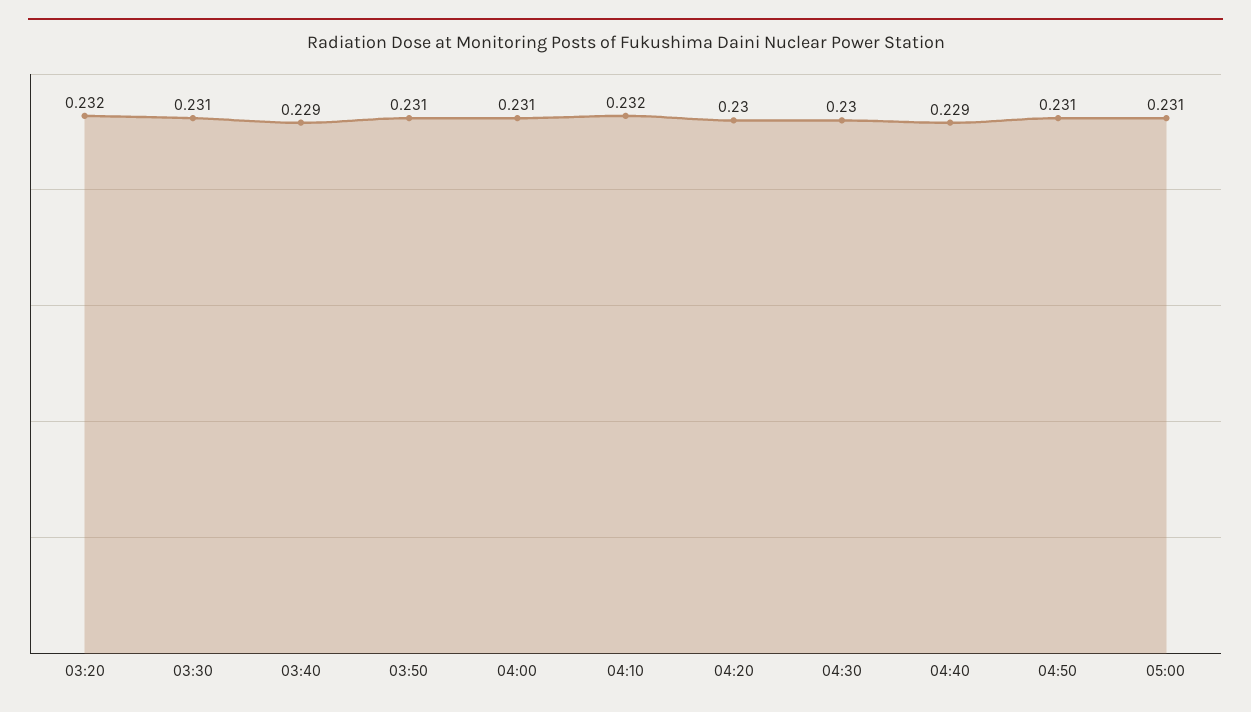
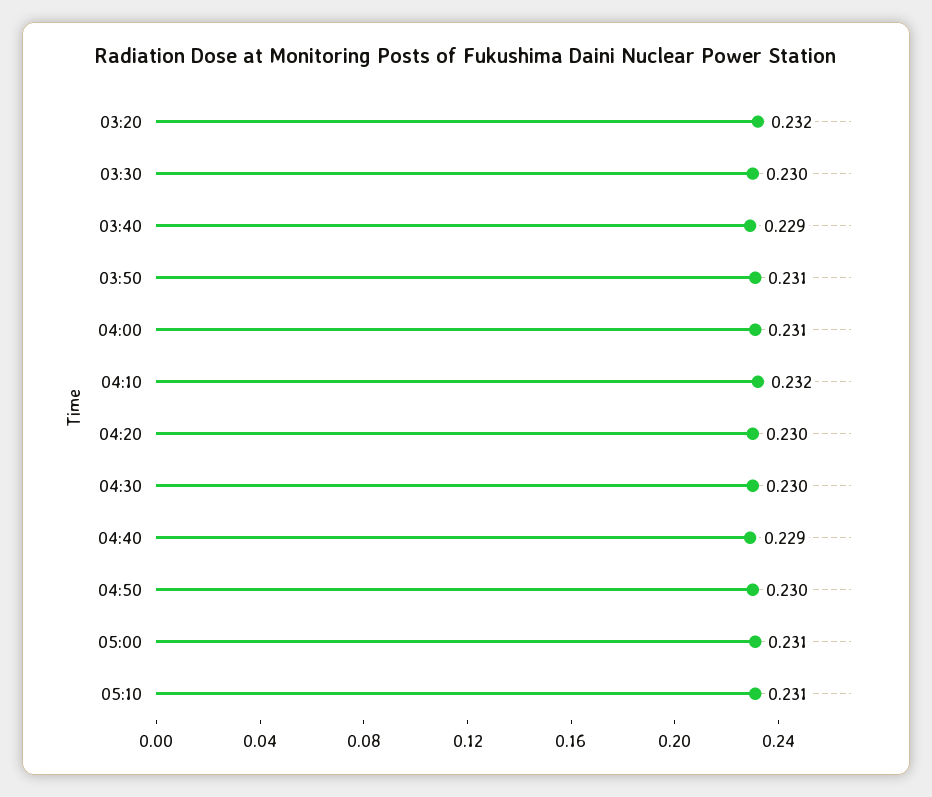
03:30: 0.231 -> 0.23
04:50: 0.231 -> 0.23
05:10: none -> 0.231

